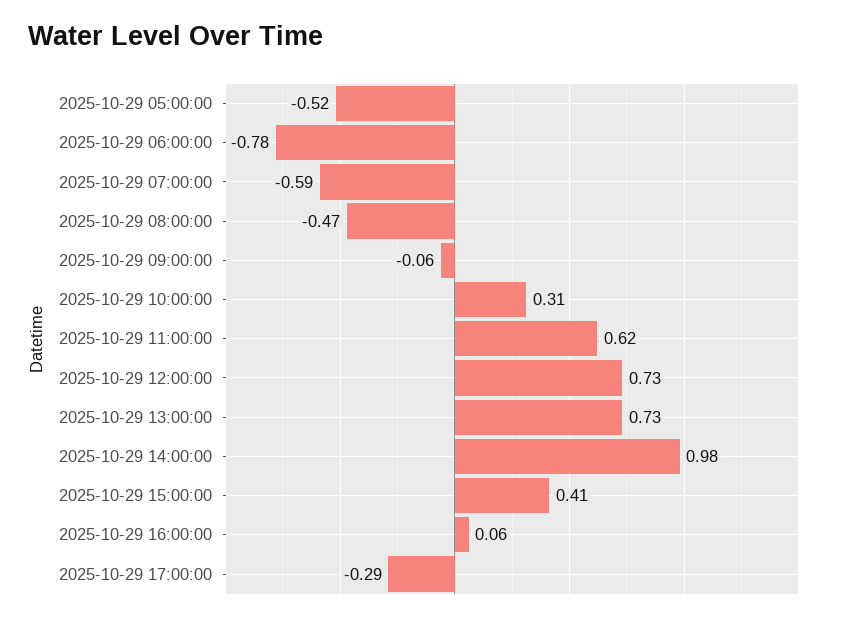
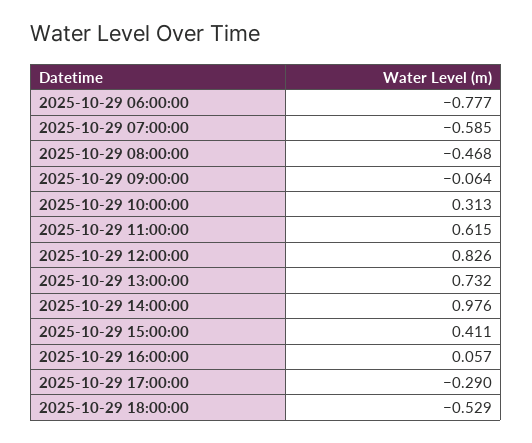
2025-10-29 05:00:00: -0.52 -> none
2025-10-29 12:00:00: 0.73 -> 0.826
2025-10-29 18:00:00: none -> -0.529

